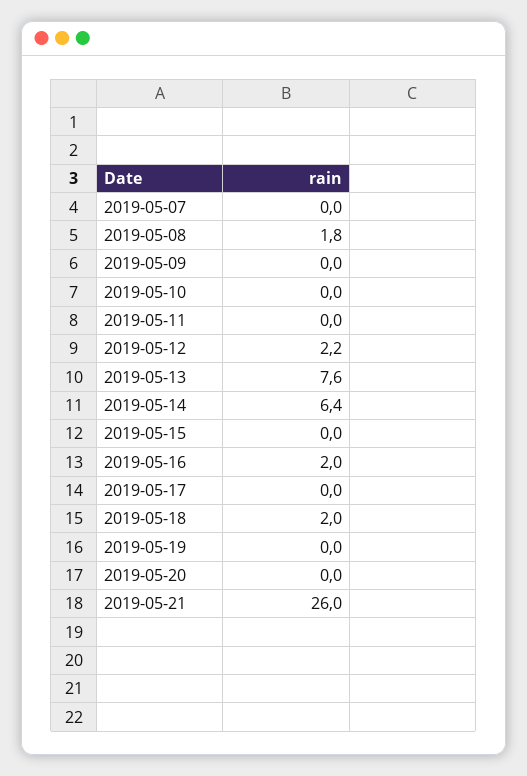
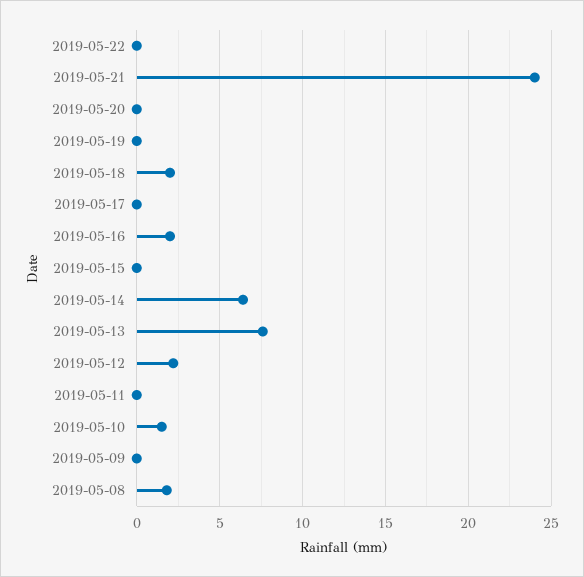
2019-05-07: 0 -> none
2019-05-10: 0 -> 1.5
2019-05-21: 26 -> 24
2019-05-22: none -> 0

